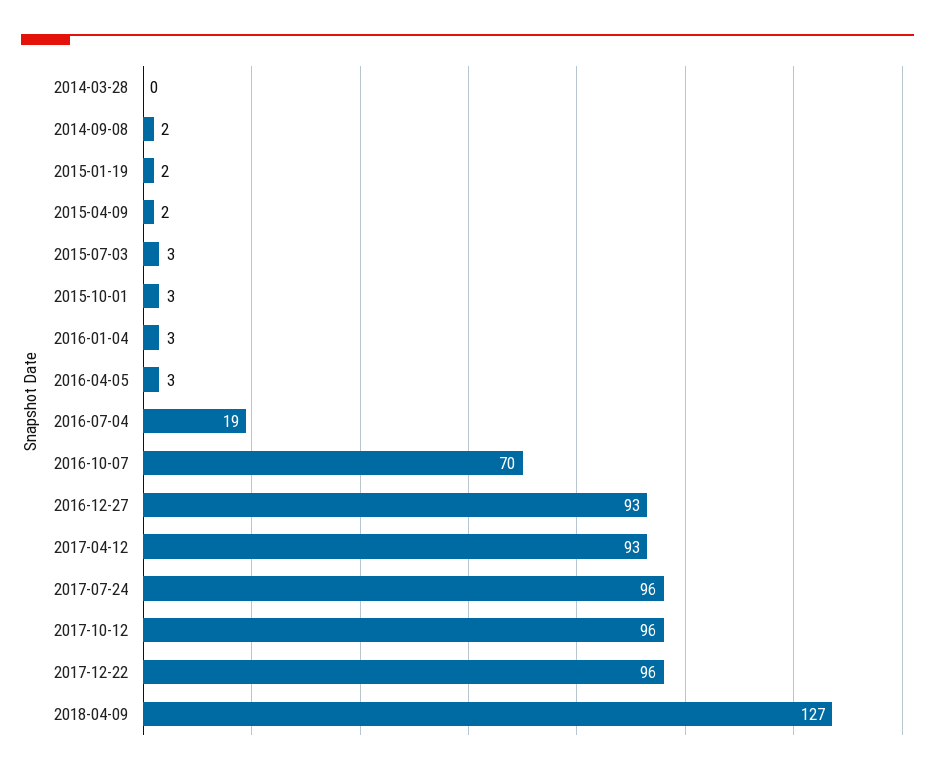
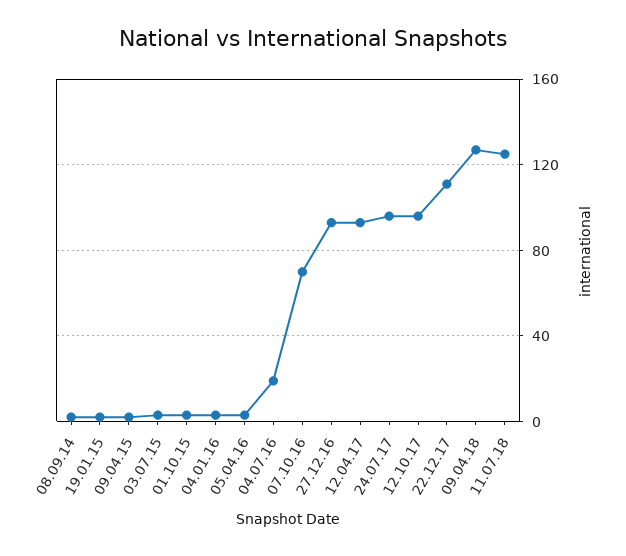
2014-03-28: 0 -> none
2017-12-22: 96 -> 110
11.07.18: none -> 125

